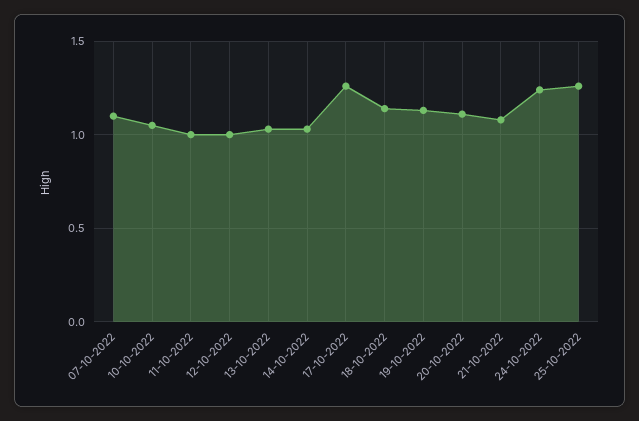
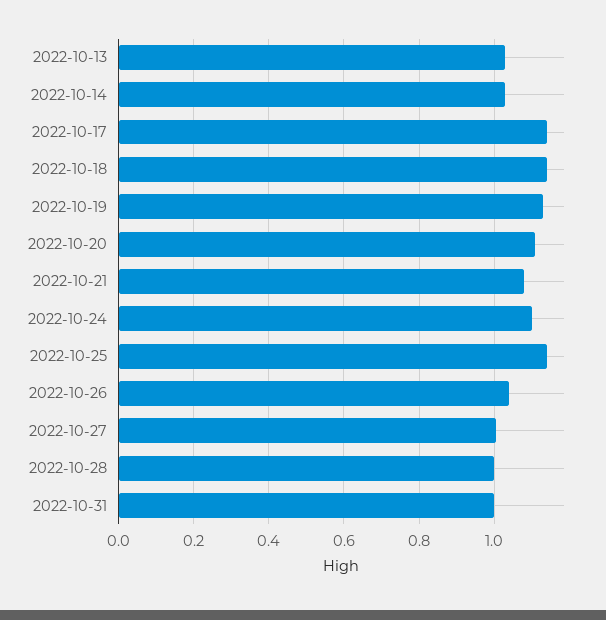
07-10-2022: 1.1 -> none
10-10-2022: 1.05 -> none
11-10-2022: 1 -> none
12-10-2022: 1 -> none
17-10-2022: 1.25 -> 1.14
24-10-2022: 1.25 -> 1.1
25-10-2022: 1.25 -> 1.14
2022-10-26: none -> 1.04
2022-10-27: none -> 1
2022-10-28: none -> 1
2022-10-31: none -> 1

